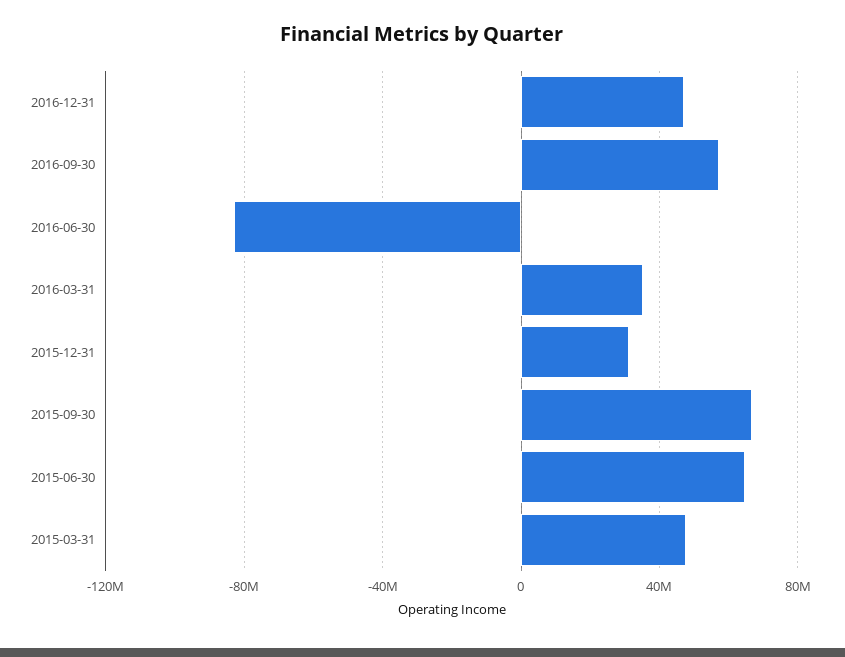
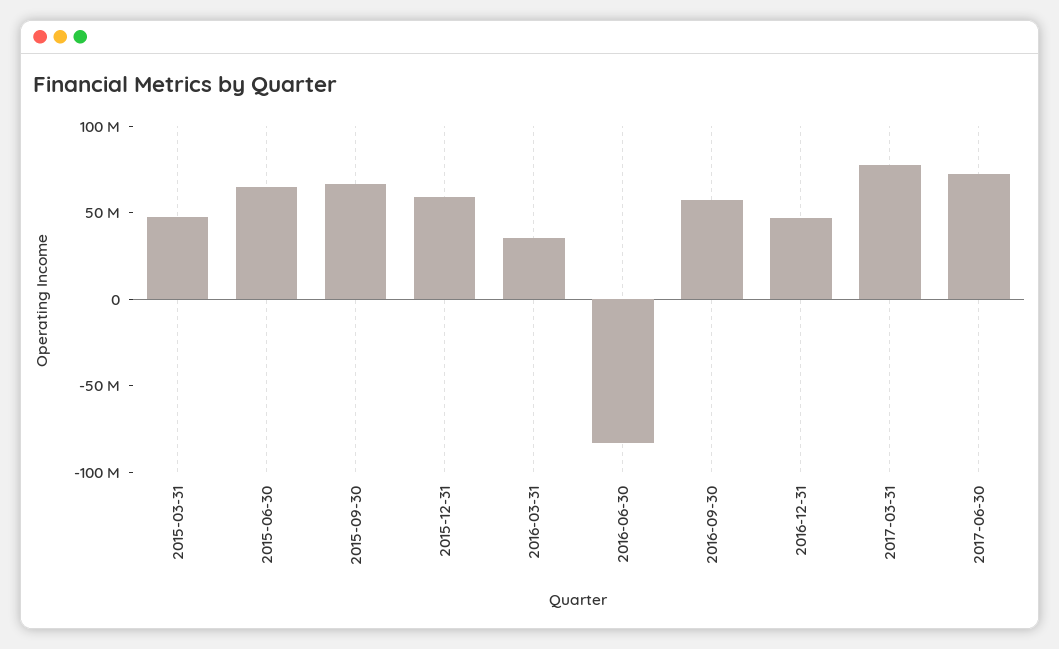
2015-12-31: 30000000 -> 60000000
2017-03-31: none -> 80000000
2017-06-30: none -> 70000000

